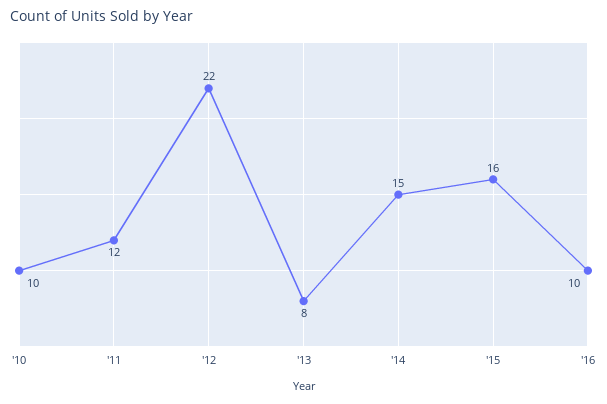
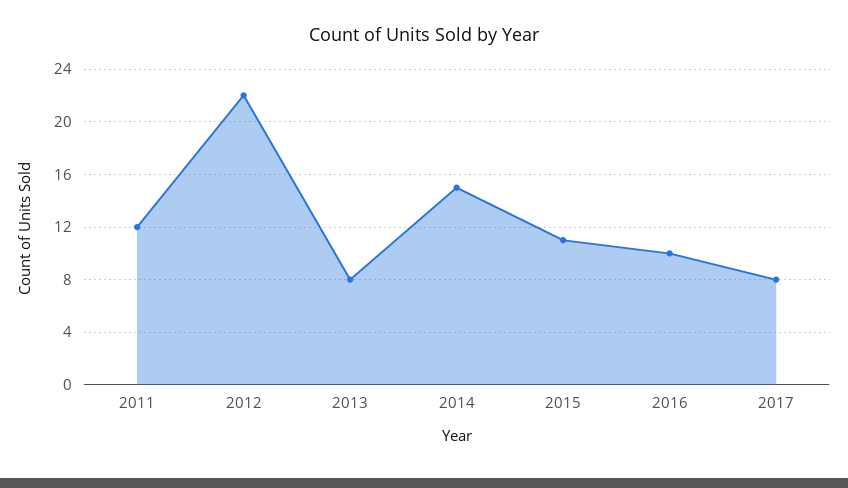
'10: 10 -> none
'15: 16 -> 11
2017: none -> 8

